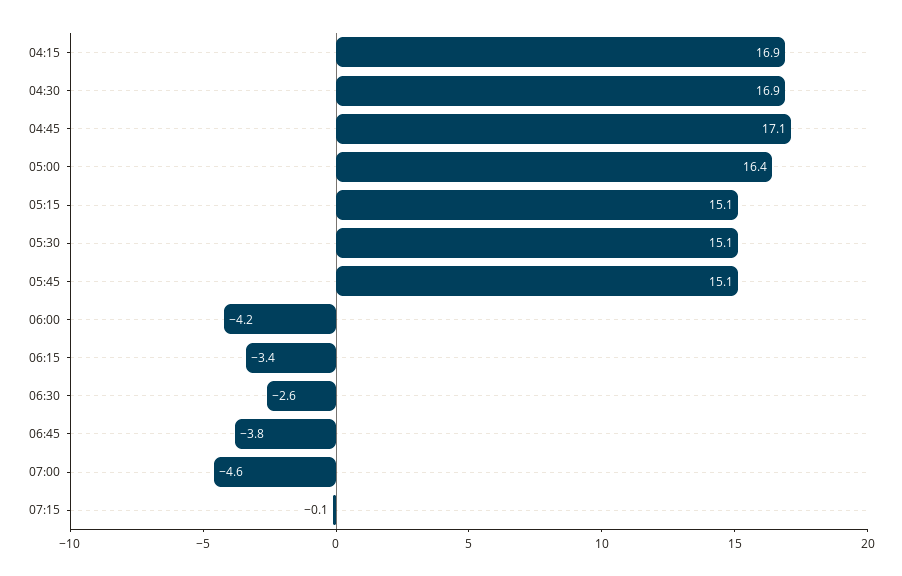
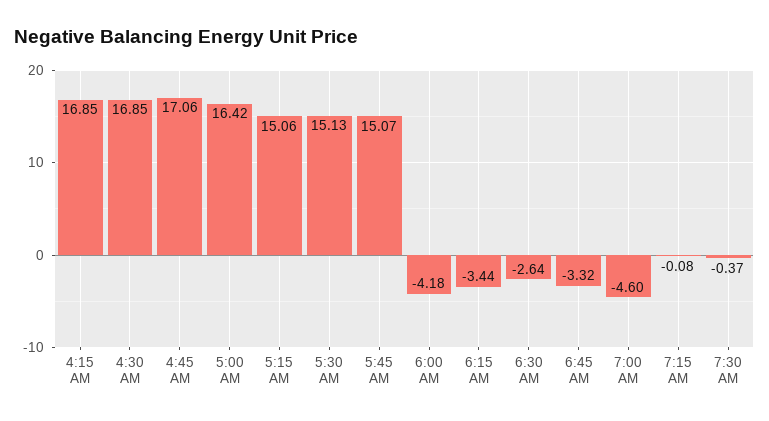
06:45: -3.8 -> -3.32
7:30 AM: none -> -0.37

